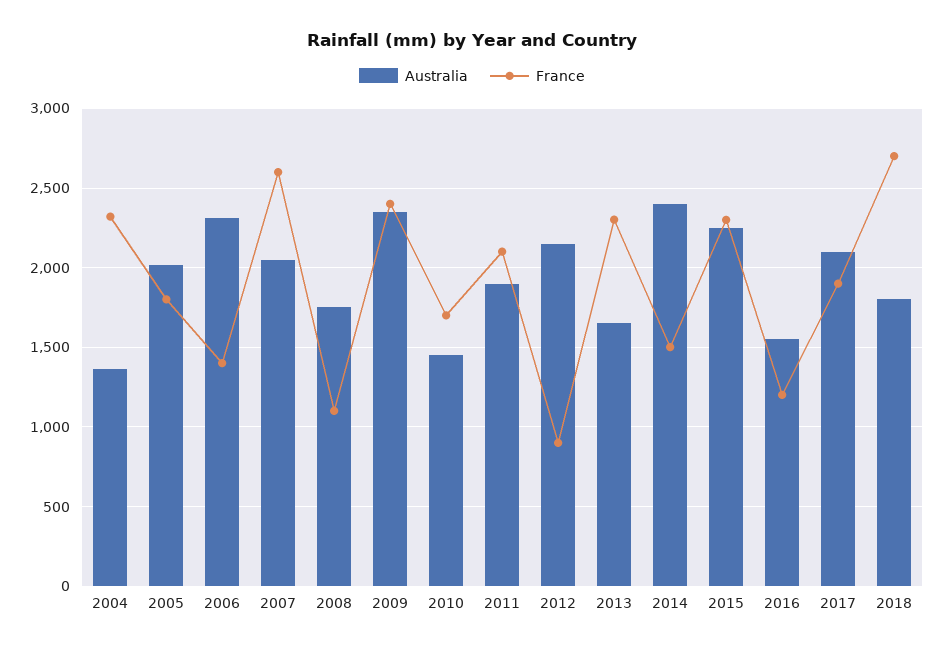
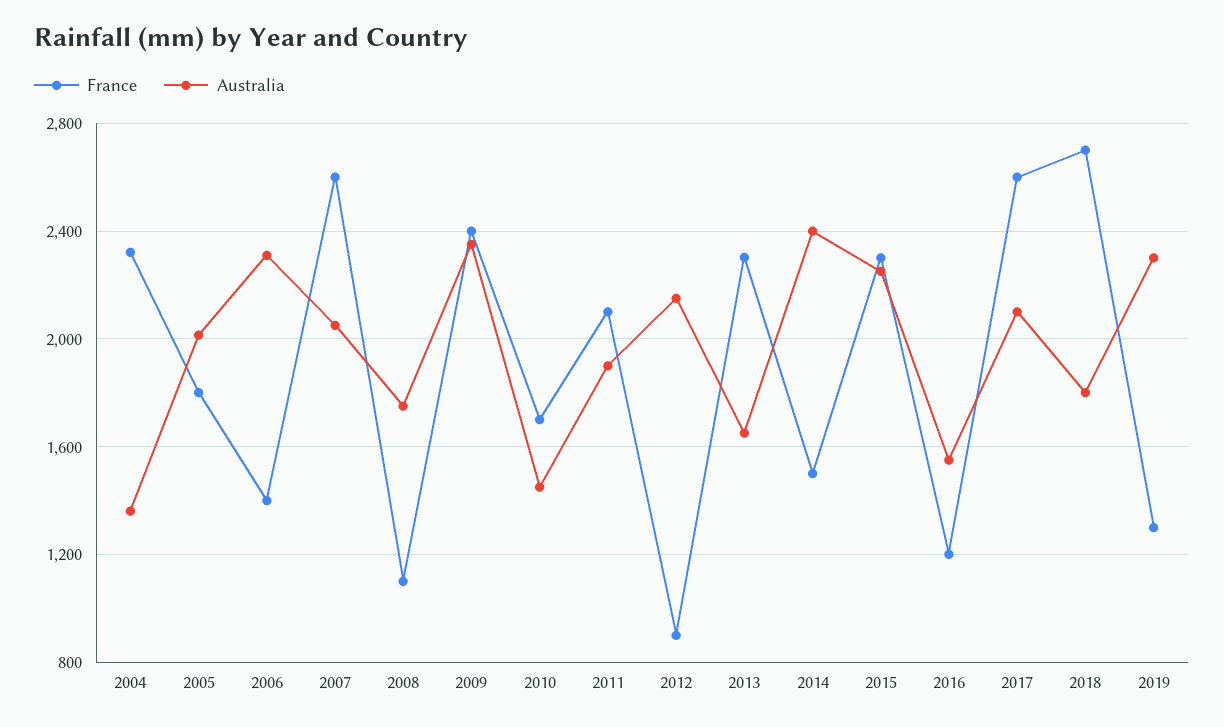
France, 2017: 1900 -> 2600
France, 2019: none -> 1300
Australia, 2019: none -> 2300

